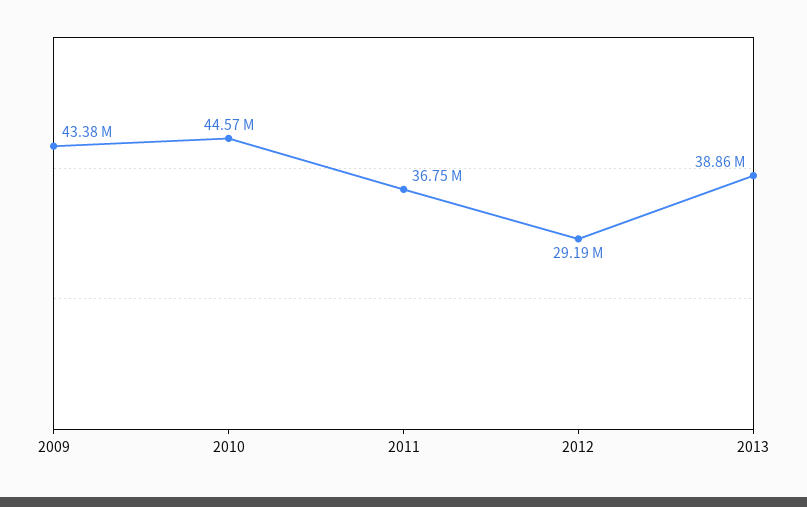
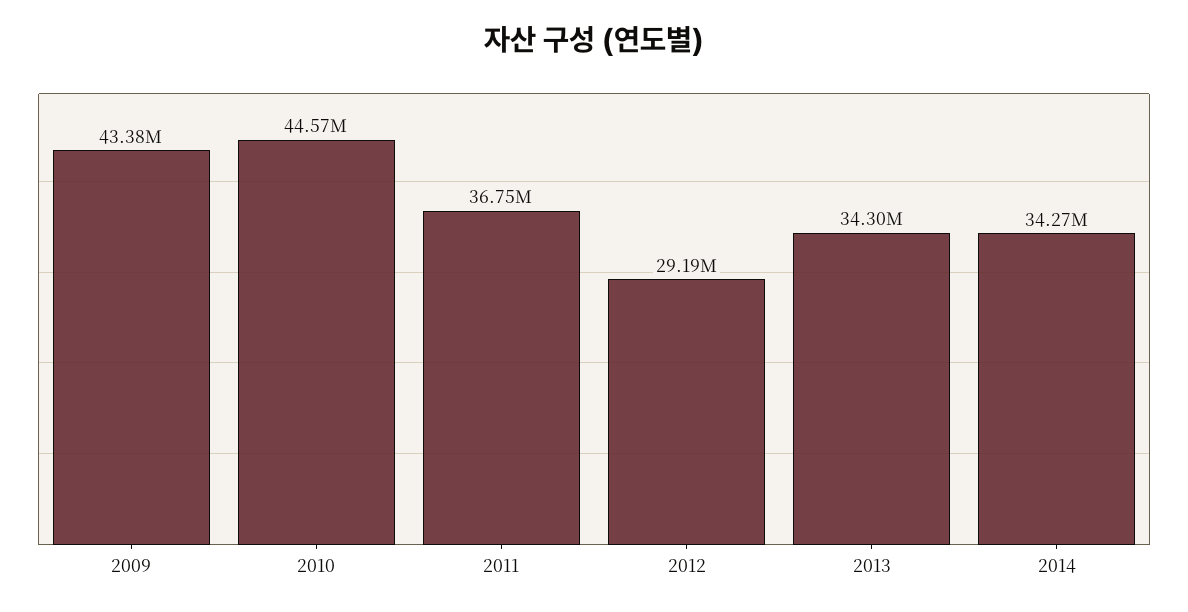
2013: 38860000 -> 34300000
2014: none -> 34270000

